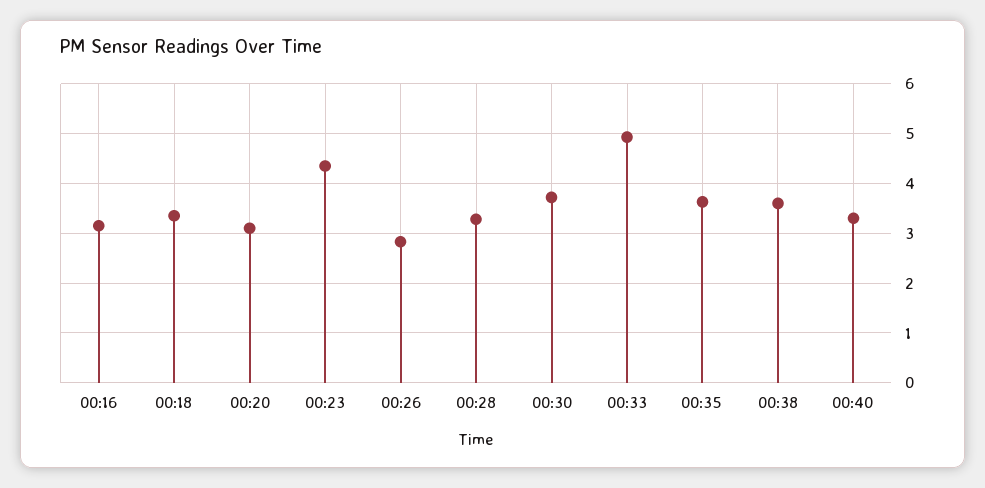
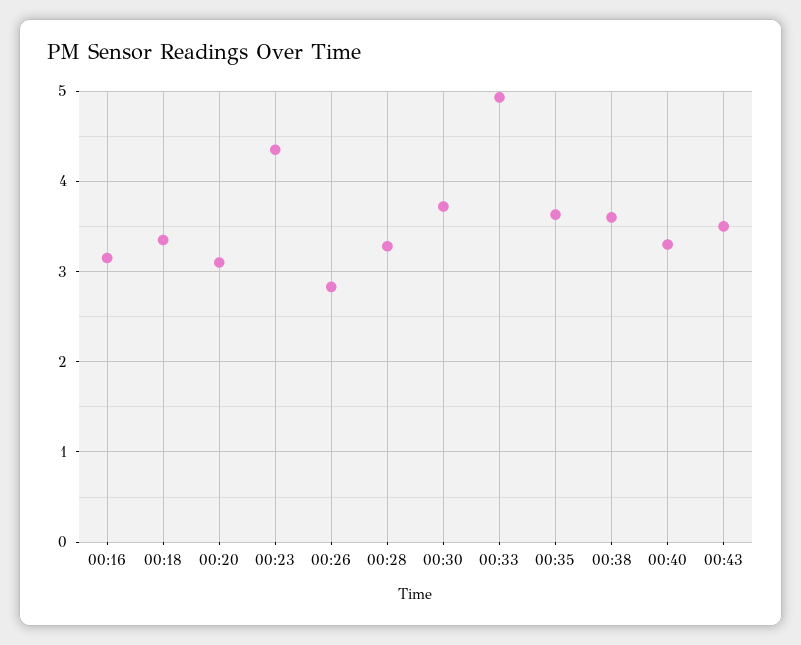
00:43: none -> 3.5

